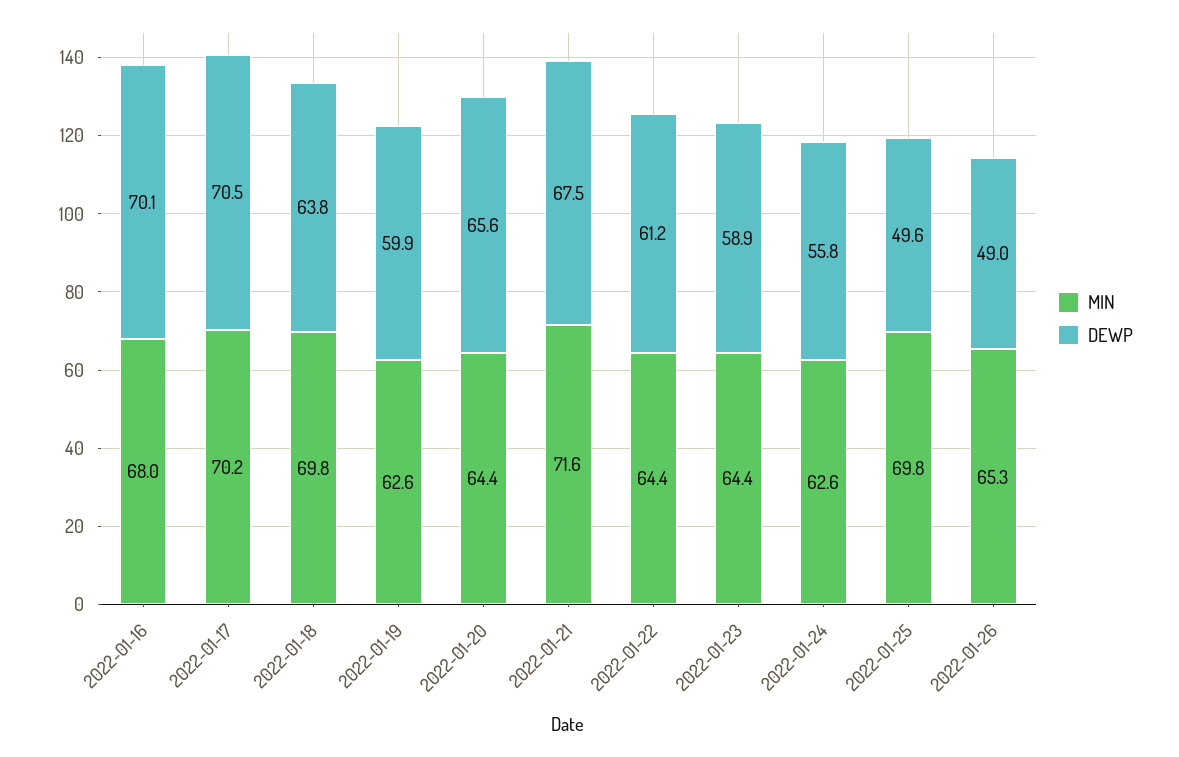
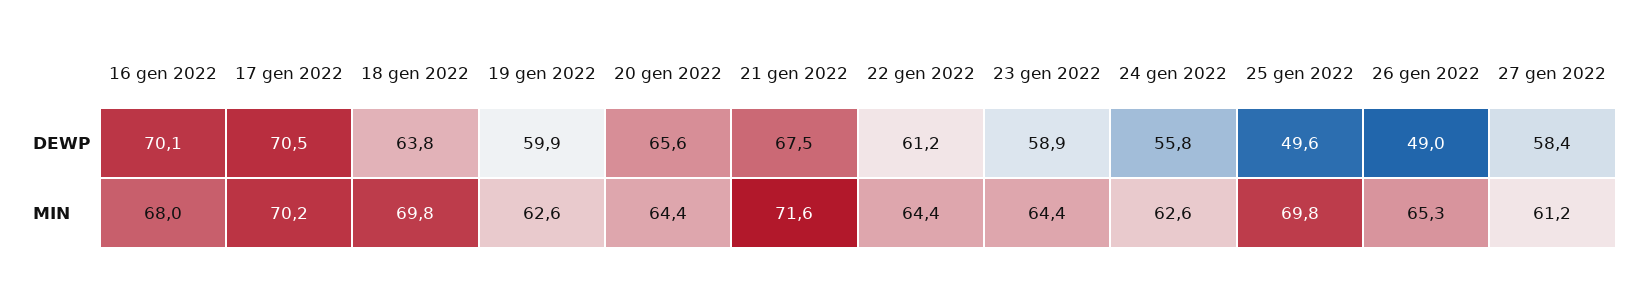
DEWP, 27 gen 2022: none -> 58.4
MIN, 27 gen 2022: none -> 61.2

